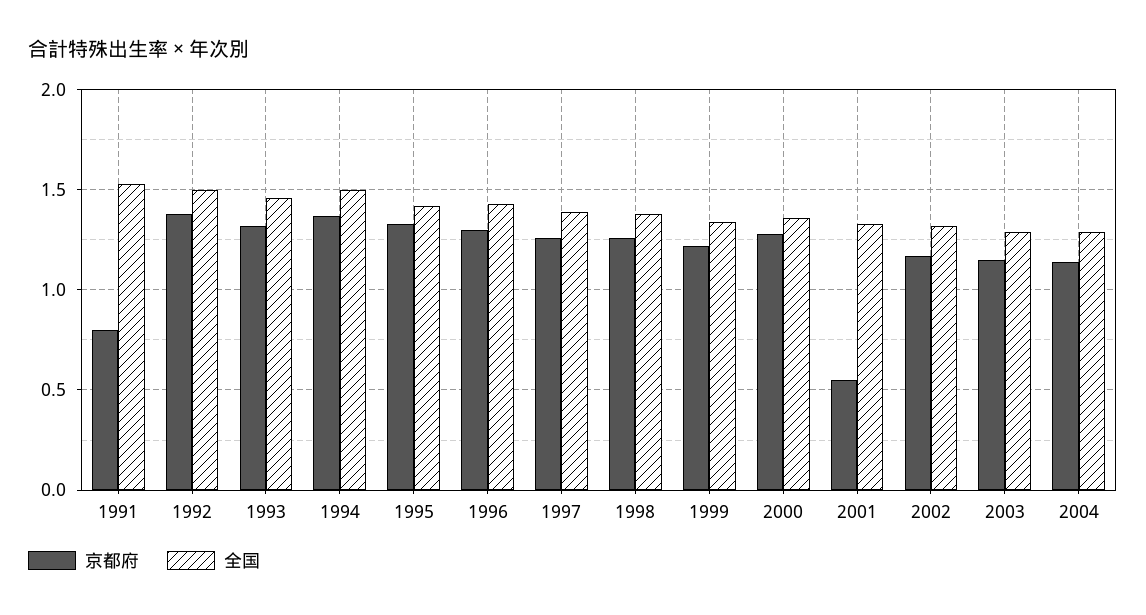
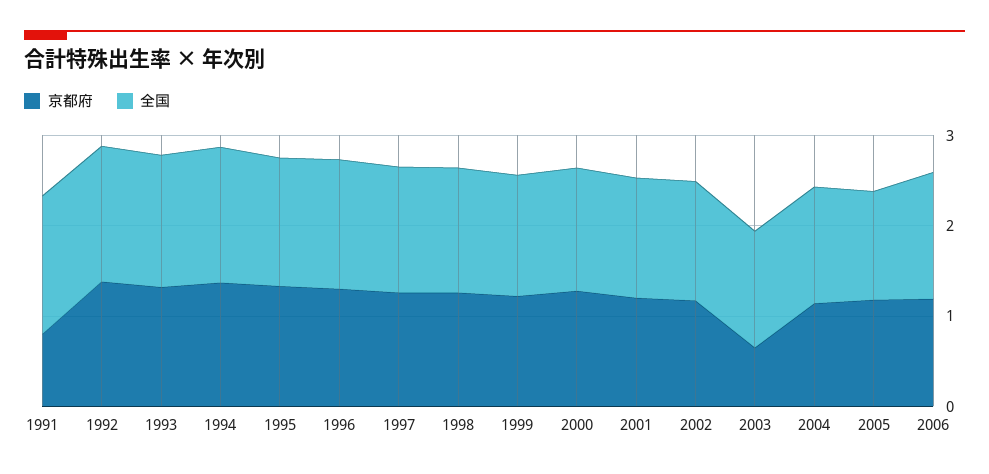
京都府, 2001: 0.55 -> 1.2
京都府, 2003: 1.15 -> 0.6
京都府, 2005: none -> 1.2
全国, 2005: none -> 1.2
京都府, 2006: none -> 1.2
全国, 2006: none -> 1.4

